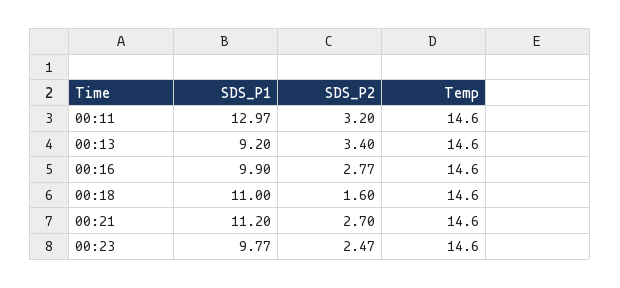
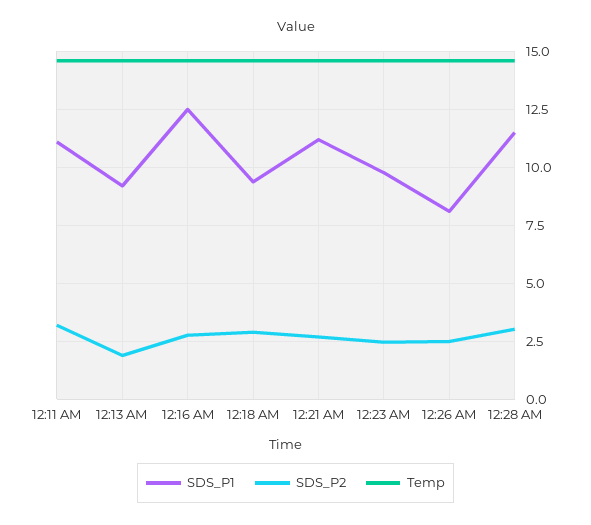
SDS_P1, 00:11: 12.97 -> 11
SDS_P2, 00:13: 3.4 -> 2
SDS_P1, 00:16: 9.9 -> 12.5
SDS_P1, 00:18: 11 -> 9.5
SDS_P2, 00:18: 1.6 -> 3
SDS_P1, 12:26 AM: none -> 8
SDS_P2, 12:26 AM: none -> 2.5
Temp, 12:26 AM: none -> 14.5
SDS_P1, 12:28 AM: none -> 11.5
SDS_P2, 12:28 AM: none -> 3
Temp, 12:28 AM: none -> 14.5

